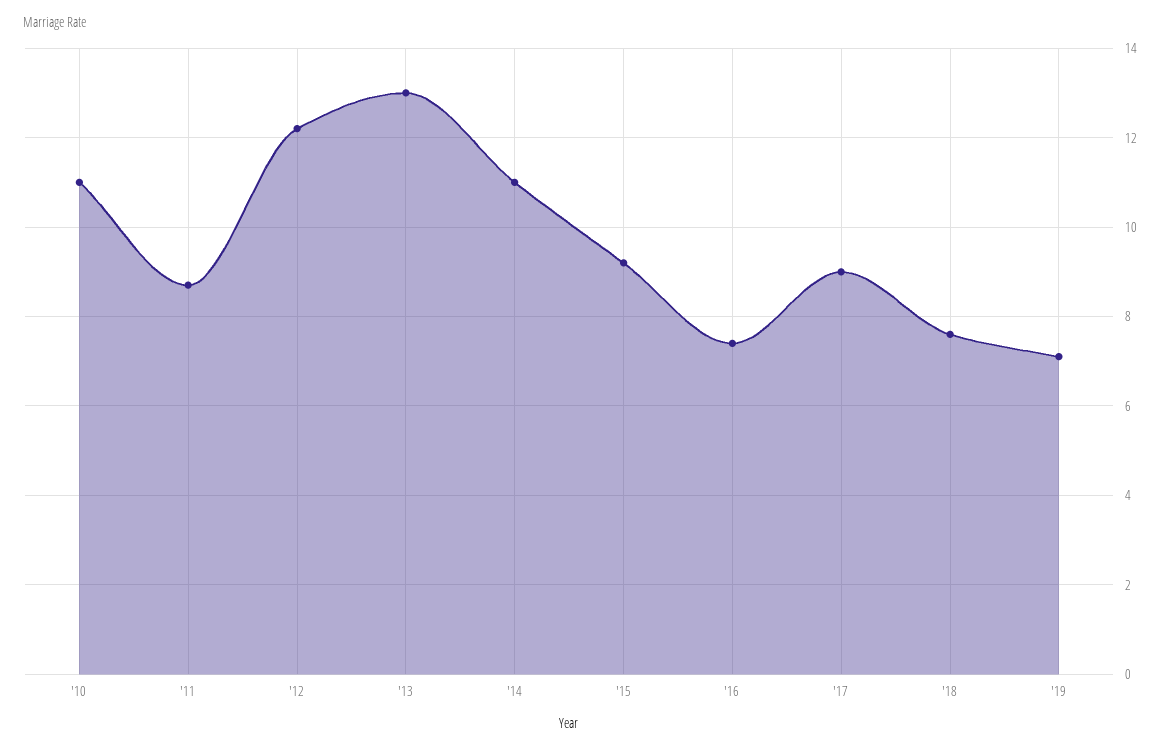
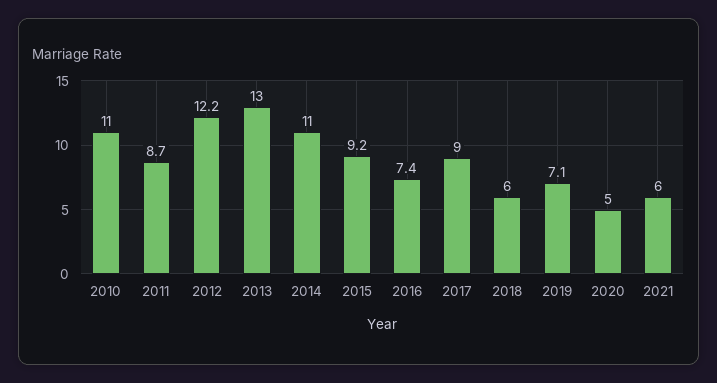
'18: 7.5 -> 6
2020: none -> 5
2021: none -> 6

